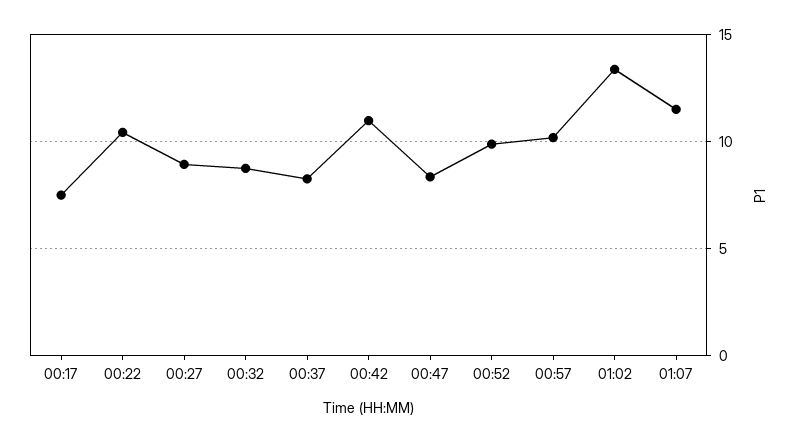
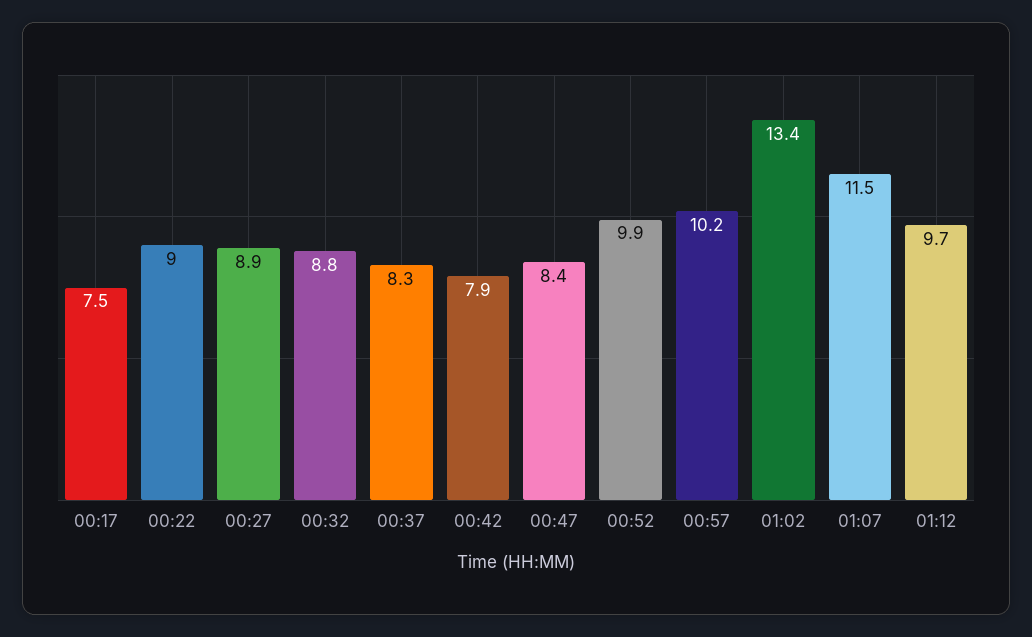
00:22: 10.5 -> 9
00:42: 11 -> 7.9
01:12: none -> 9.7

